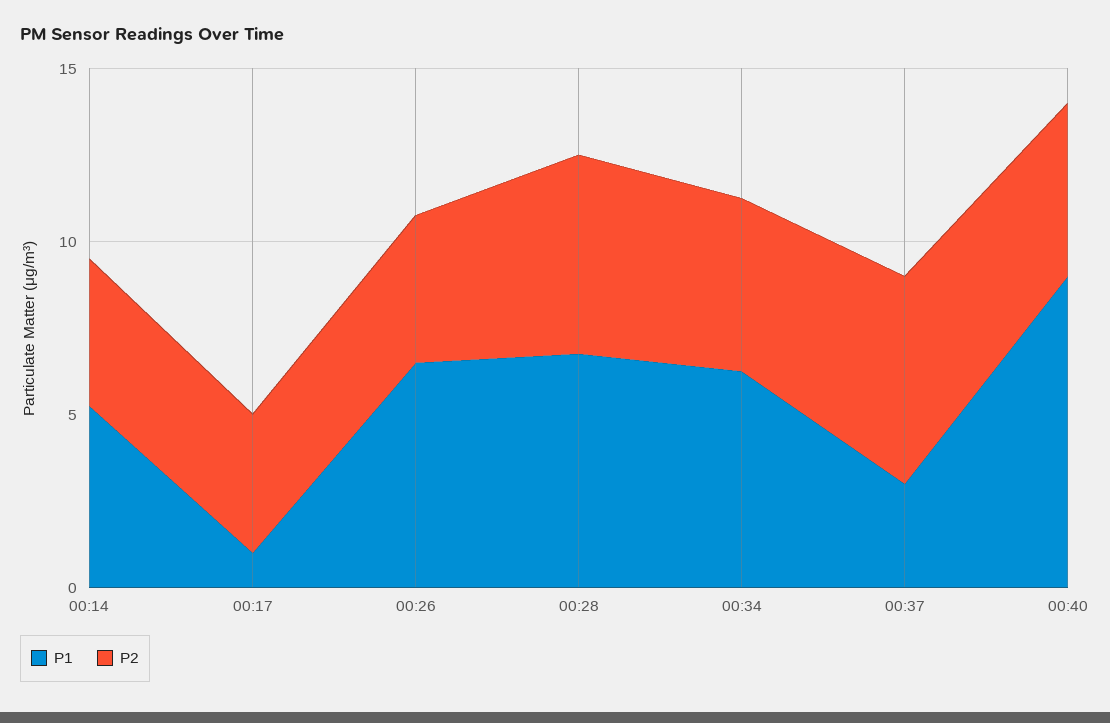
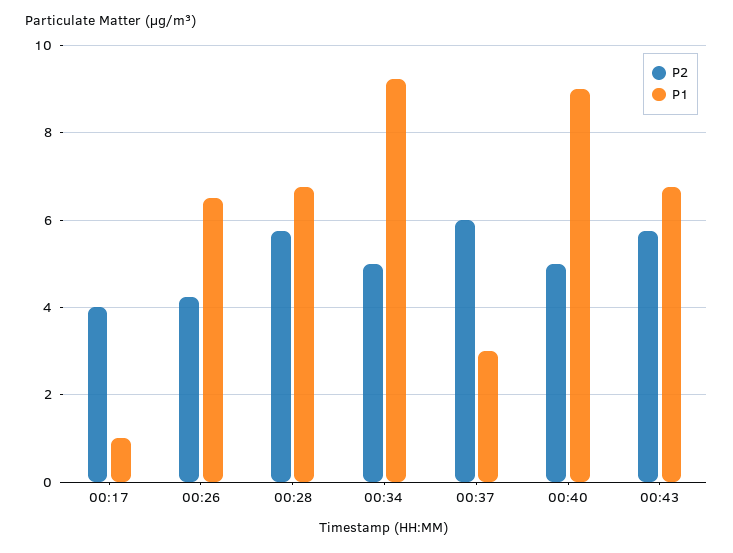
P1, 00:14: 5 -> none
P2, 00:14: 4 -> none
P1, 00:34: 6 -> 9.2
P2, 00:43: none -> 5.8
P1, 00:43: none -> 6.8

